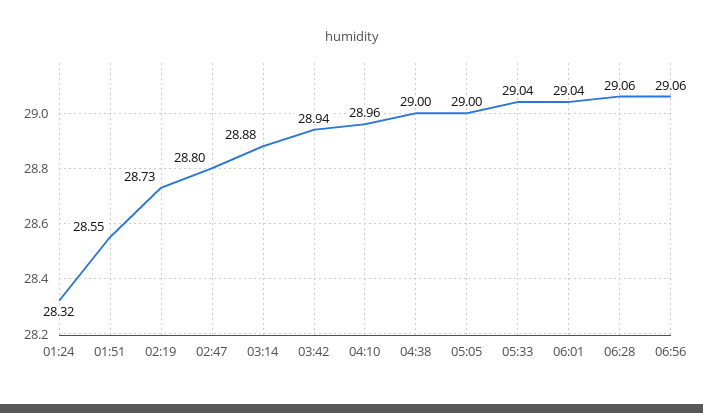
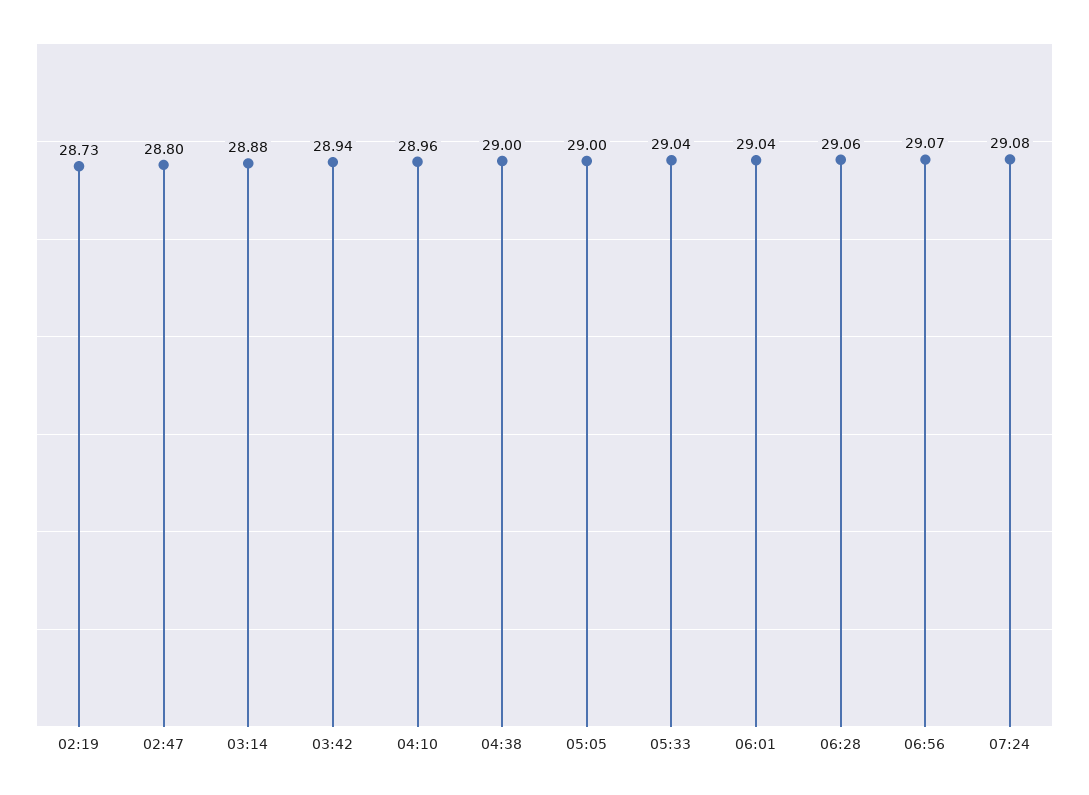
01:24: 28.32 -> none
01:51: 28.55 -> none
06:56: 29.06 -> 29.07
07:24: none -> 29.08

